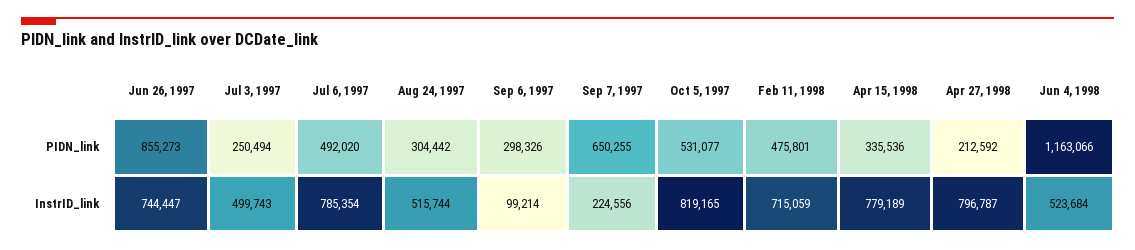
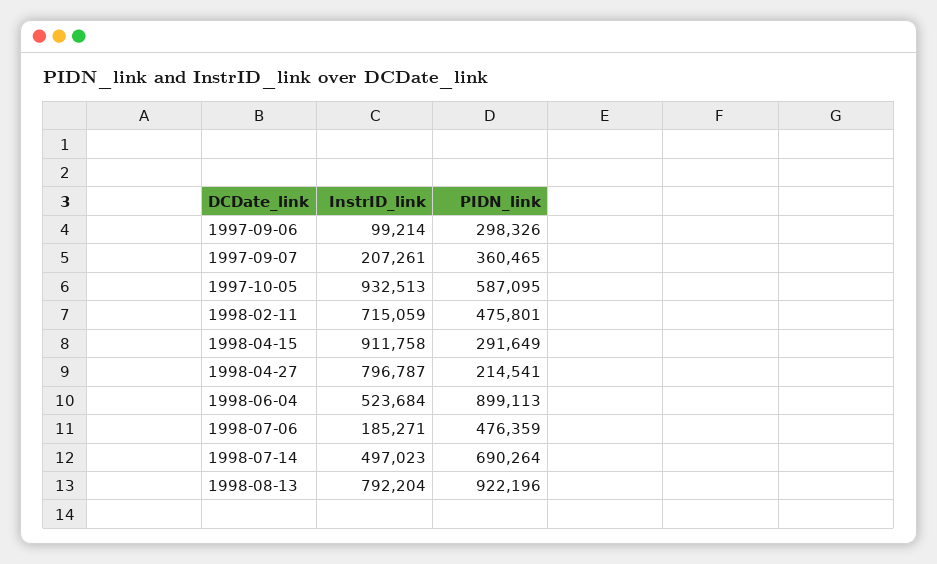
Jun 26, 1997, PIDN_link: 855273 -> none
Jul 3, 1997, PIDN_link: 250494 -> none
Jul 6, 1997, PIDN_link: 492020 -> none
Aug 24, 1997, PIDN_link: 304442 -> none
Sep 7, 1997, PIDN_link: 650255 -> 360465
Oct 5, 1997, PIDN_link: 531077 -> 587095
Apr 15, 1998, PIDN_link: 335536 -> 291649
Apr 27, 1998, PIDN_link: 212592 -> 214541
Jun 4, 1998, PIDN_link: 1163066 -> 899113
Jun 26, 1997, InstrID_link: 744447 -> none
Jul 3, 1997, InstrID_link: 499743 -> none
Jul 6, 1997, InstrID_link: 785354 -> none
Aug 24, 1997, InstrID_link: 515744 -> none
Sep 7, 1997, InstrID_link: 224556 -> 207261
Oct 5, 1997, InstrID_link: 819165 -> 932513
Apr 15, 1998, InstrID_link: 779189 -> 911758
1998-07-06, InstrID_link: none -> 185271
1998-07-06, PIDN_link: none -> 476359
1998-07-14, InstrID_link: none -> 497023
1998-07-14, PIDN_link: none -> 690264
1998-08-13, InstrID_link: none -> 792204
1998-08-13, PIDN_link: none -> 922196

